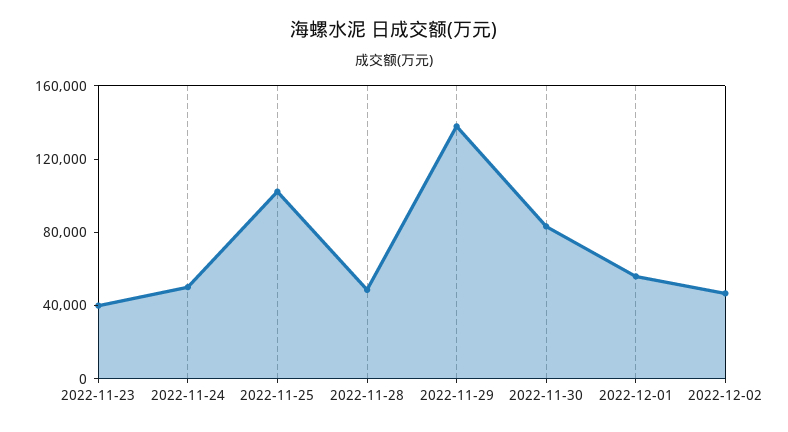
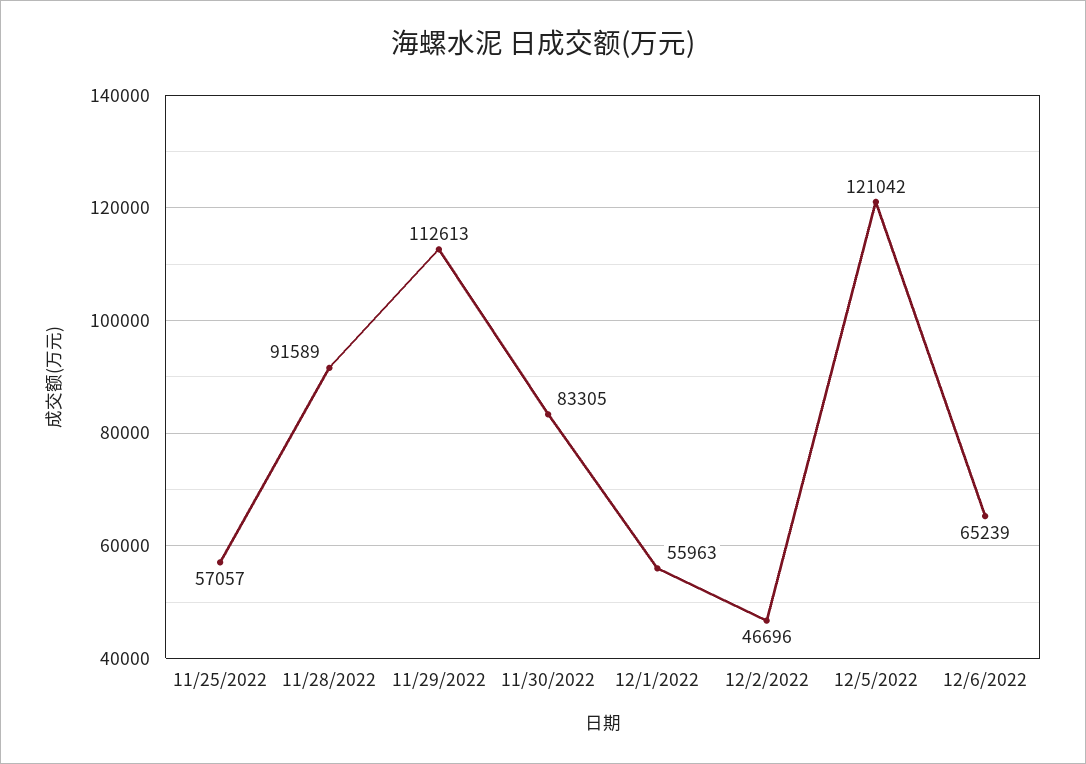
2022-11-23: 40000 -> none
2022-11-24: 50000 -> none
2022-11-25: 100000 -> 57057
2022-11-28: 50000 -> 91589
2022-11-29: 140000 -> 112613
12/5/2022: none -> 121042
12/6/2022: none -> 65239

